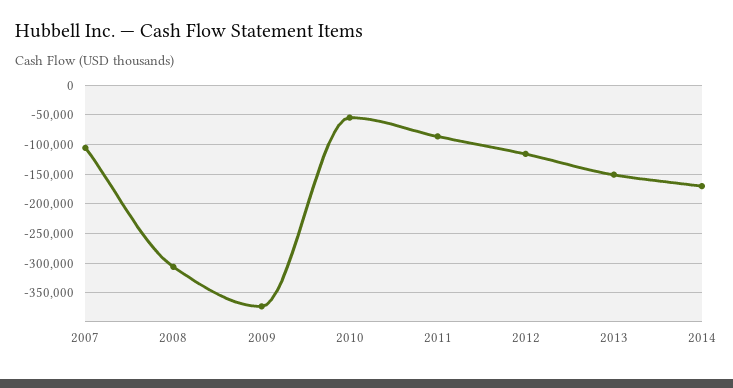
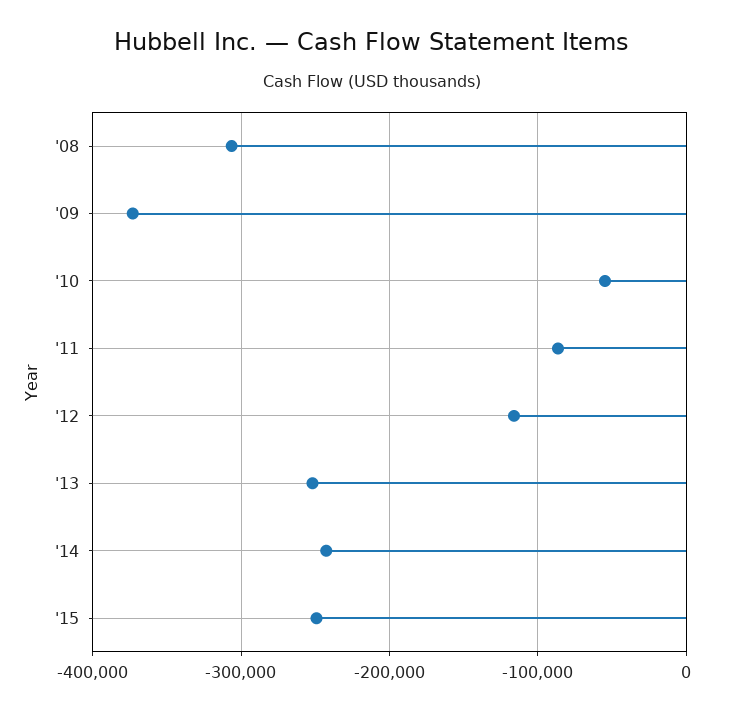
2007: -100000 -> none
2013: -150000 -> -250000
2014: -175000 -> -240000
'15: none -> -250000

